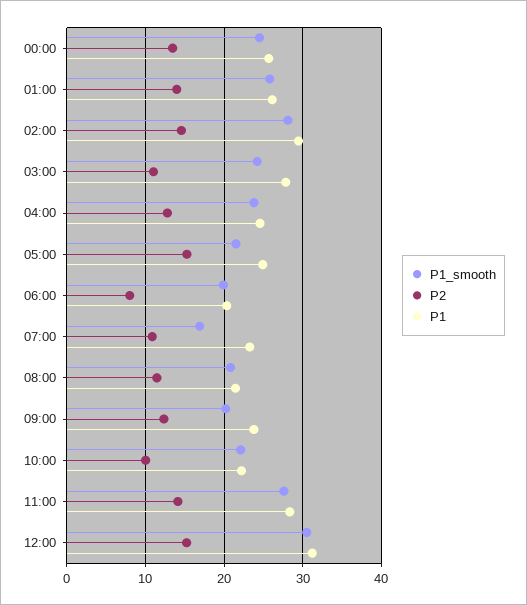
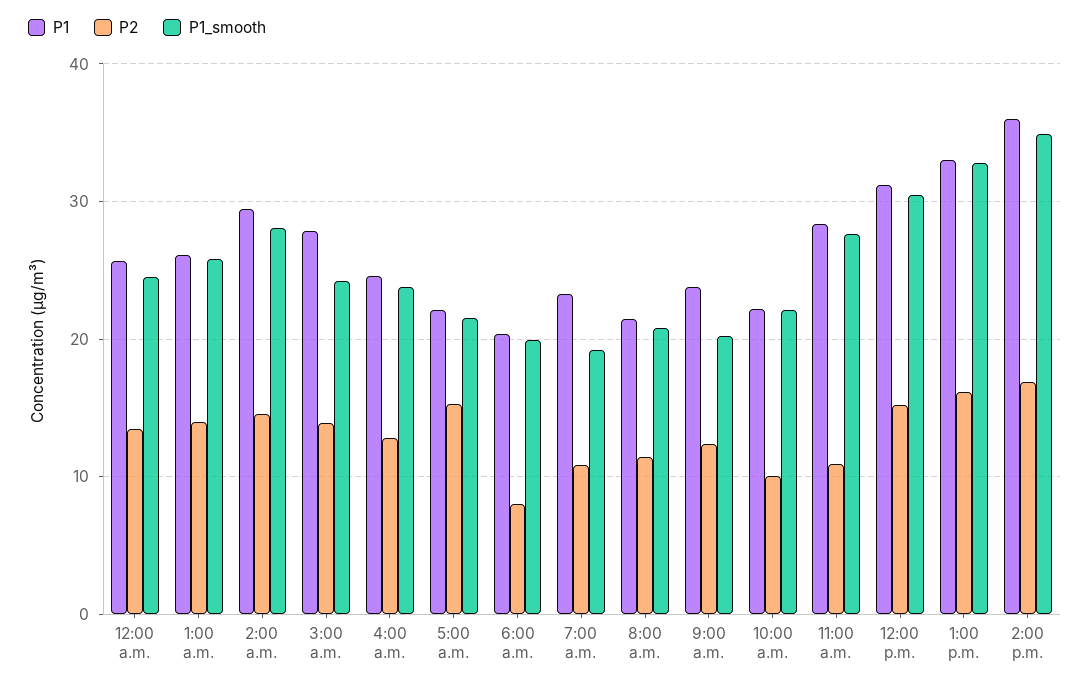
P2, 03:00: 11 -> 14
P1, 05:00: 25 -> 22
P1_smooth, 07:00: 17 -> 19
P2, 11:00: 14 -> 11
P1, 1:00 p.m.: none -> 33
P2, 1:00 p.m.: none -> 16
P1_smooth, 1:00 p.m.: none -> 33
P1, 2:00 p.m.: none -> 36
P2, 2:00 p.m.: none -> 17
P1_smooth, 2:00 p.m.: none -> 35

